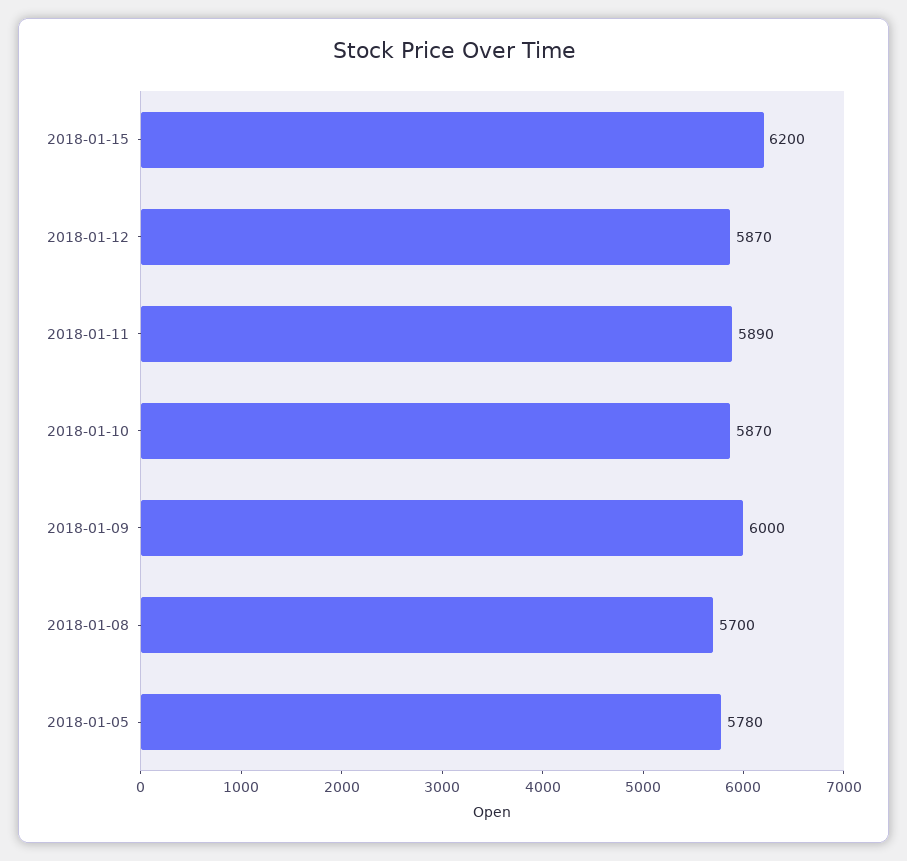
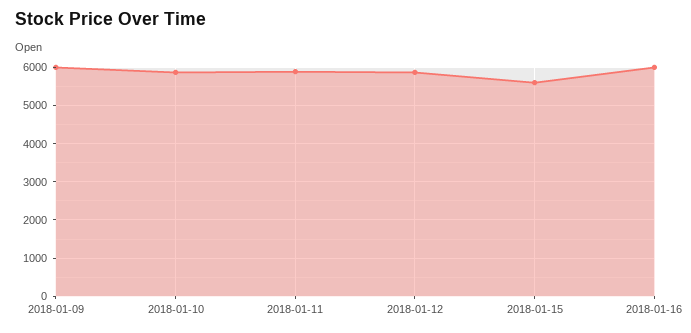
2018-01-15: 6200 -> 5600
2018-01-08: 5700 -> none
2018-01-05: 5780 -> none
2018-01-16: none -> 6000

